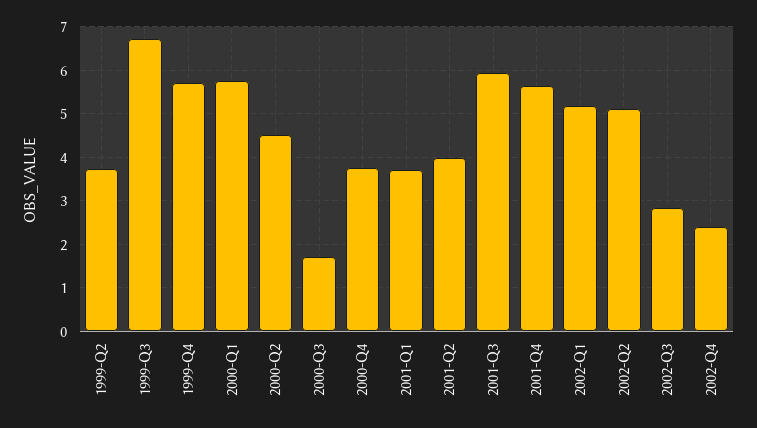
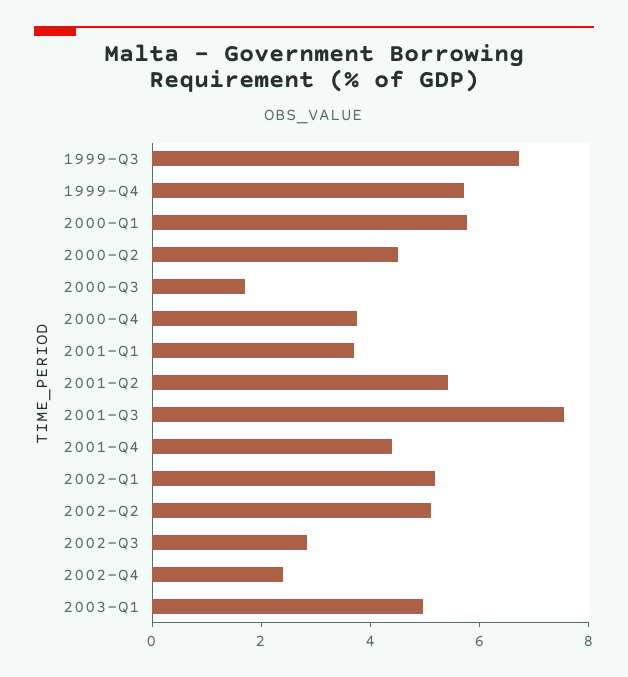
1999-Q2: 3.8 -> none
2001-Q2: 4 -> 5.5
2001-Q3: 6 -> 7.5
2001-Q4: 5.6 -> 4.5
2003-Q1: none -> 5

